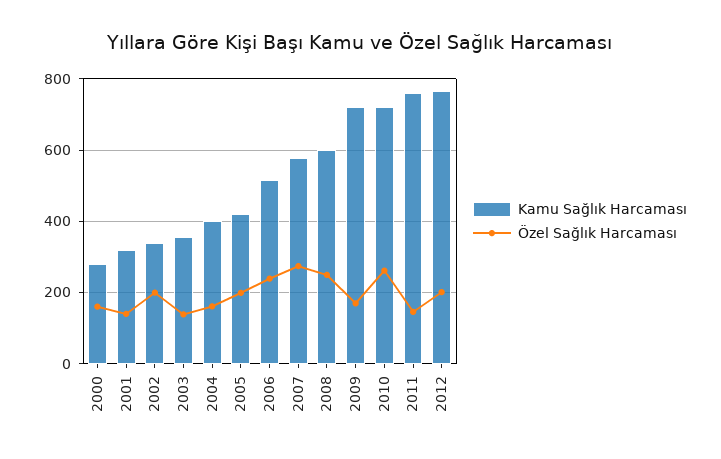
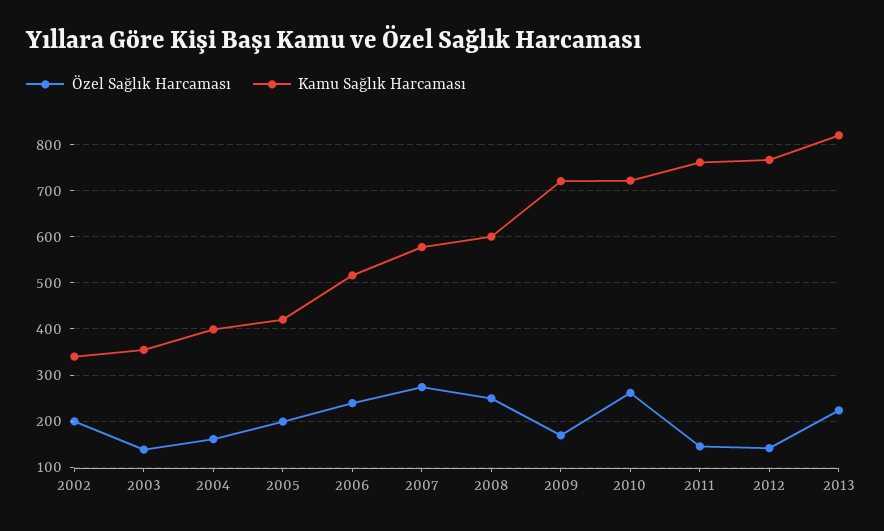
Kamu Sağlık Harcaması, 2000: 280 -> none
Özel Sağlık Harcaması, 2000: 160 -> none
Kamu Sağlık Harcaması, 2001: 320 -> none
Özel Sağlık Harcaması, 2001: 140 -> none
Özel Sağlık Harcaması, 2012: 200 -> 140
Özel Sağlık Harcaması, 2013: none -> 220
Kamu Sağlık Harcaması, 2013: none -> 820

